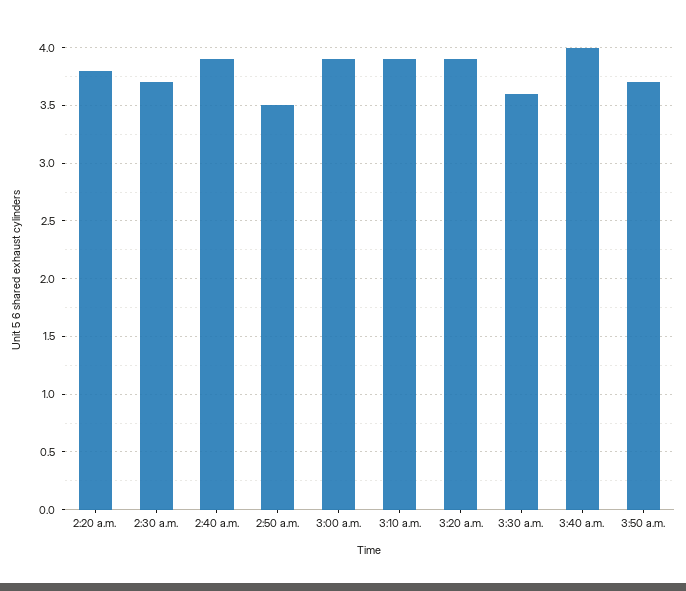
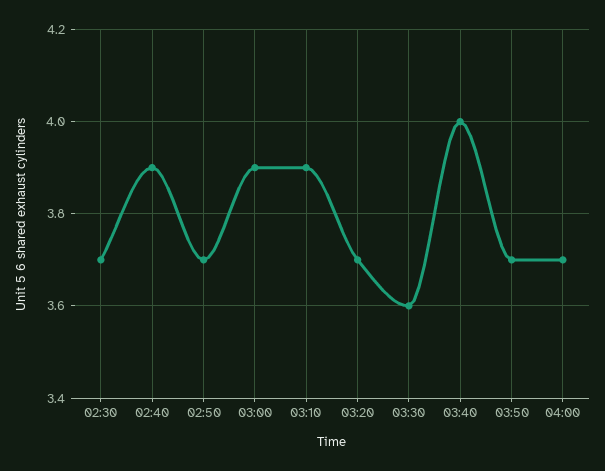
2:20 a.m.: 3.8 -> none
2:50 a.m.: 3.5 -> 3.7
3:20 a.m.: 3.9 -> 3.7
04:00: none -> 3.7

